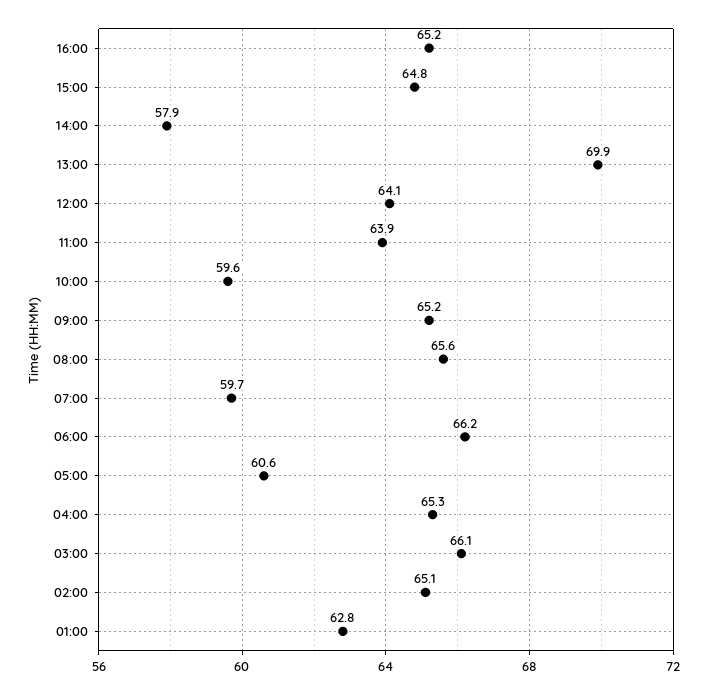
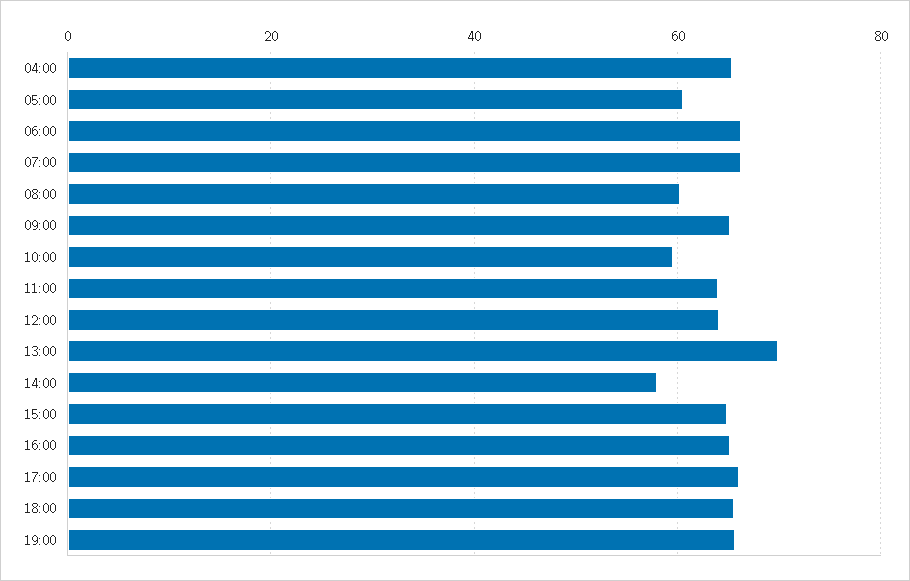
08:00: 65.6 -> 60
07:00: 59.7 -> 66
03:00: 66.1 -> none
02:00: 65.1 -> none
01:00: 62.8 -> none
17:00: none -> 66
18:00: none -> 66
19:00: none -> 66

